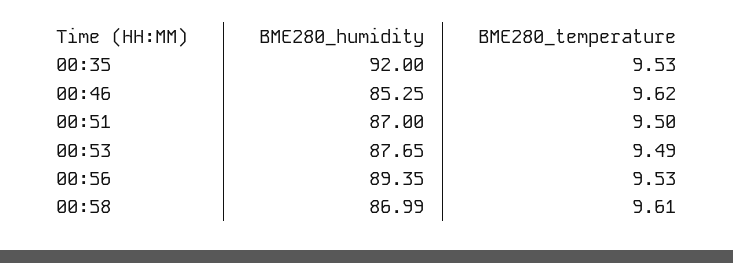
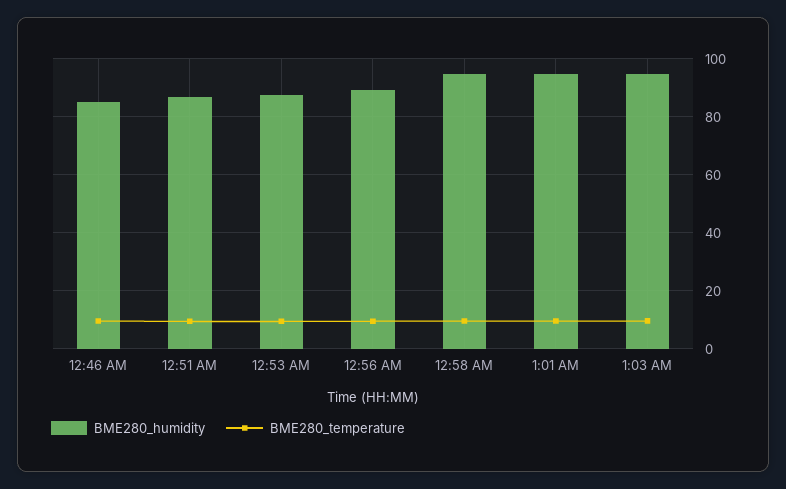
BME280_humidity, 00:35: 92 -> none
BME280_temperature, 00:35: 9.53 -> none
BME280_humidity, 00:58: 86.99 -> 95
BME280_humidity, 1:01 AM: none -> 95
BME280_temperature, 1:01 AM: none -> 10
BME280_humidity, 1:03 AM: none -> 95
BME280_temperature, 1:03 AM: none -> 10

